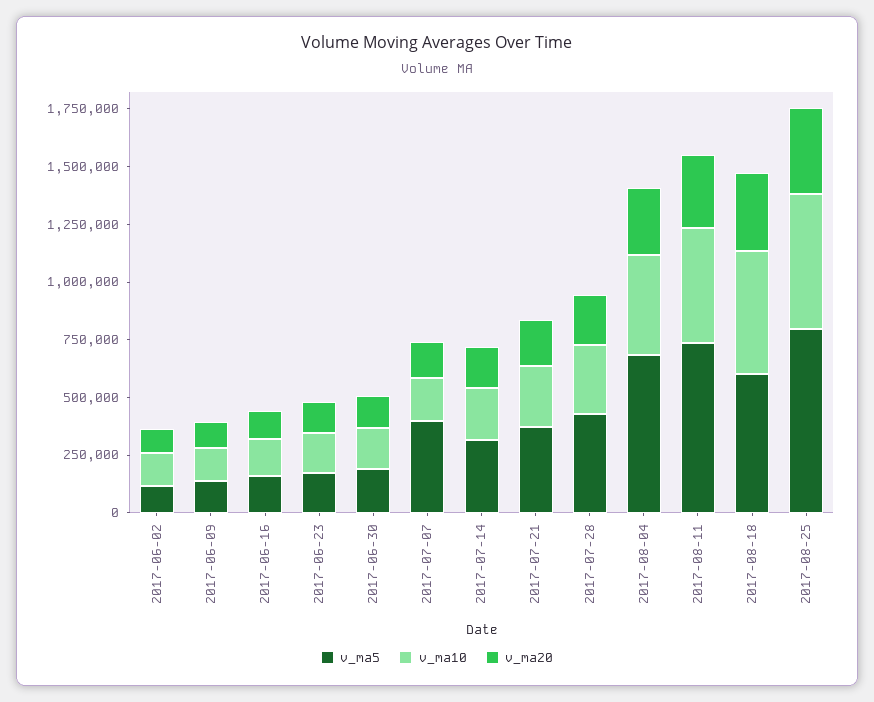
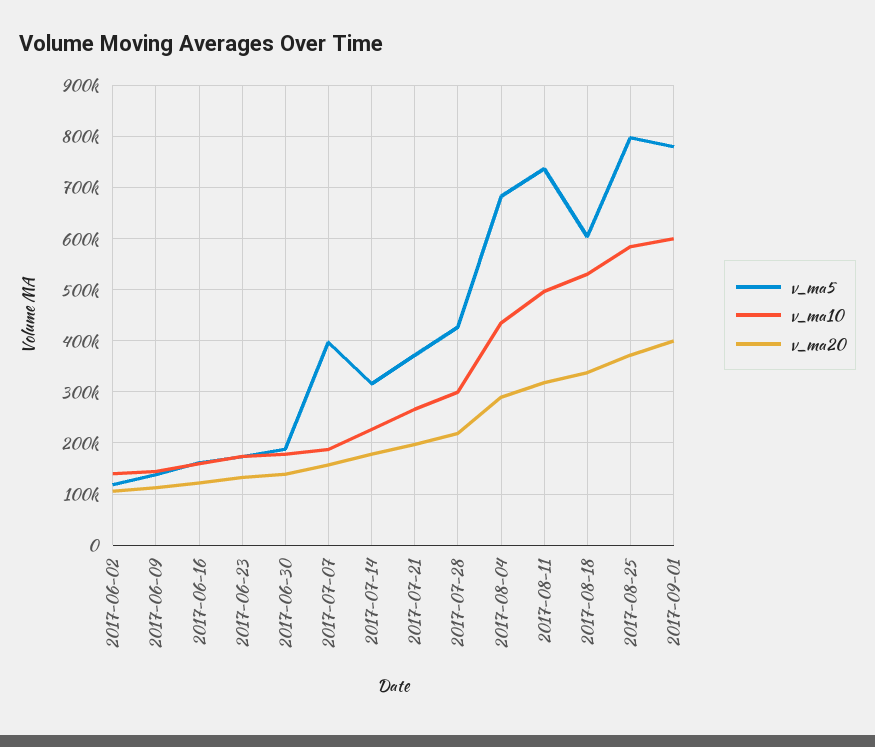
v_ma5, 2017-09-01: none -> 780000
v_ma10, 2017-09-01: none -> 600000
v_ma20, 2017-09-01: none -> 400000

